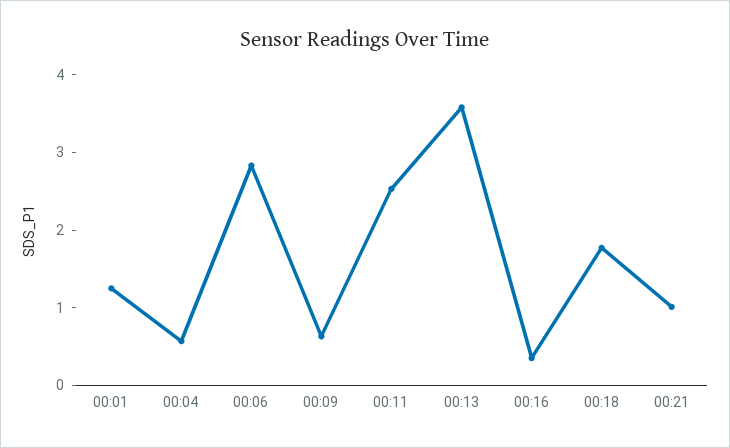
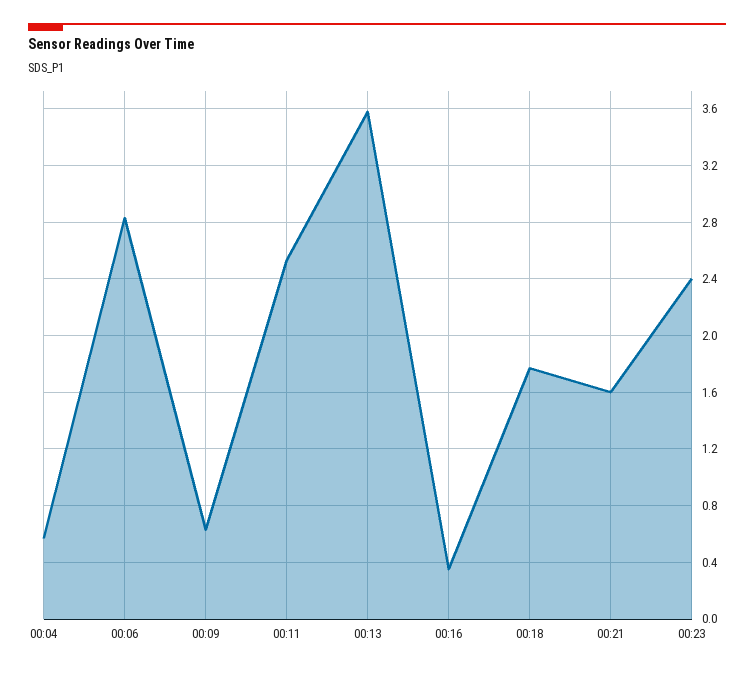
00:01: 1.2 -> none
00:21: 1 -> 1.6
00:23: none -> 2.4

